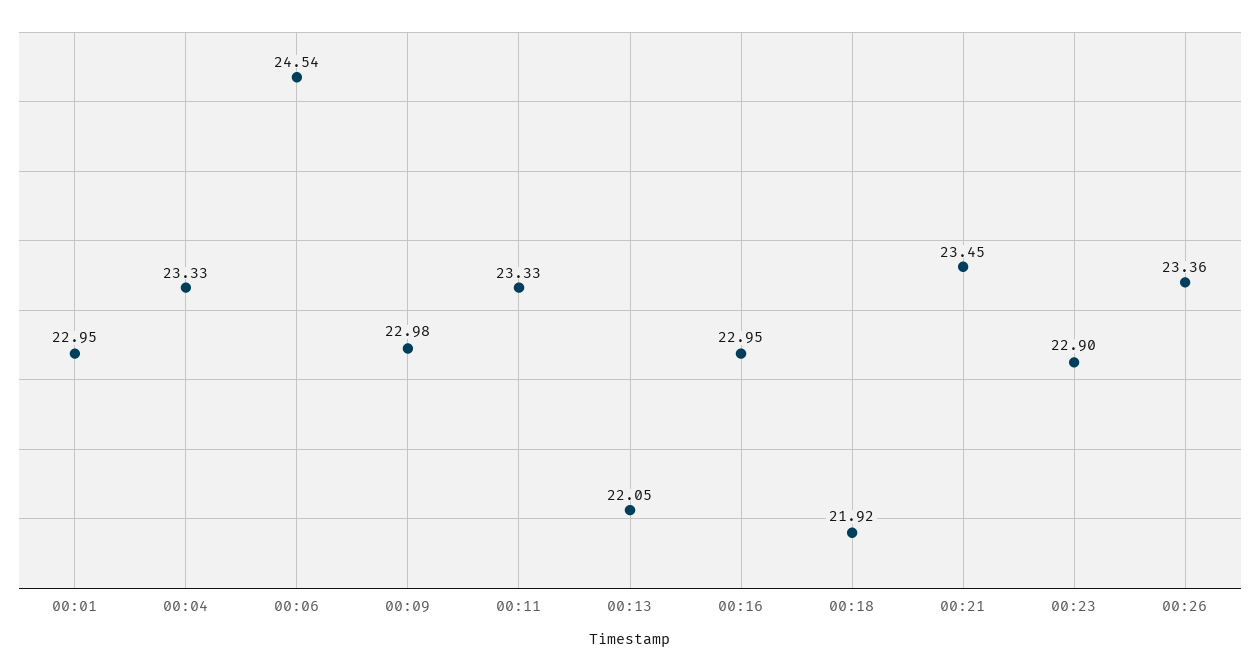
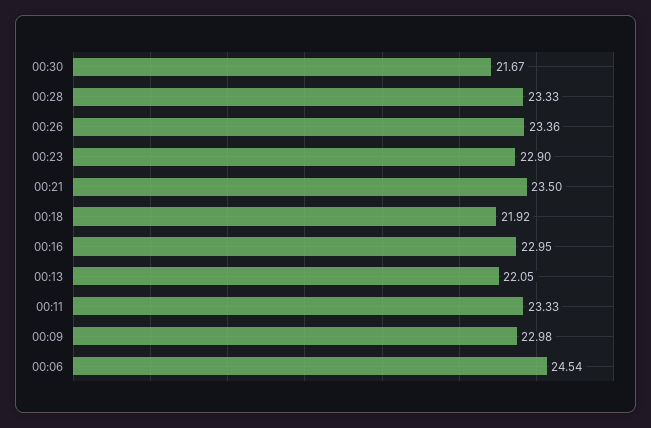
00:01: 22.95 -> none
00:04: 23.33 -> none
00:21: 23.45 -> 23.5
00:30: none -> 21.67
00:28: none -> 23.33

